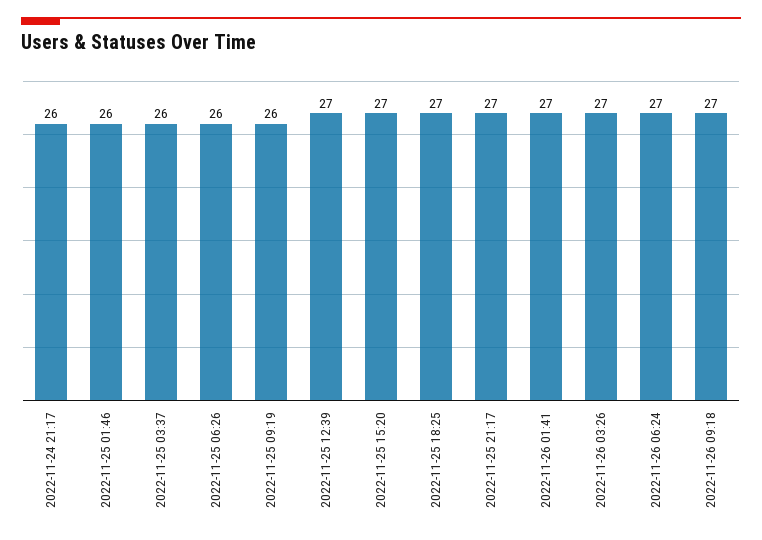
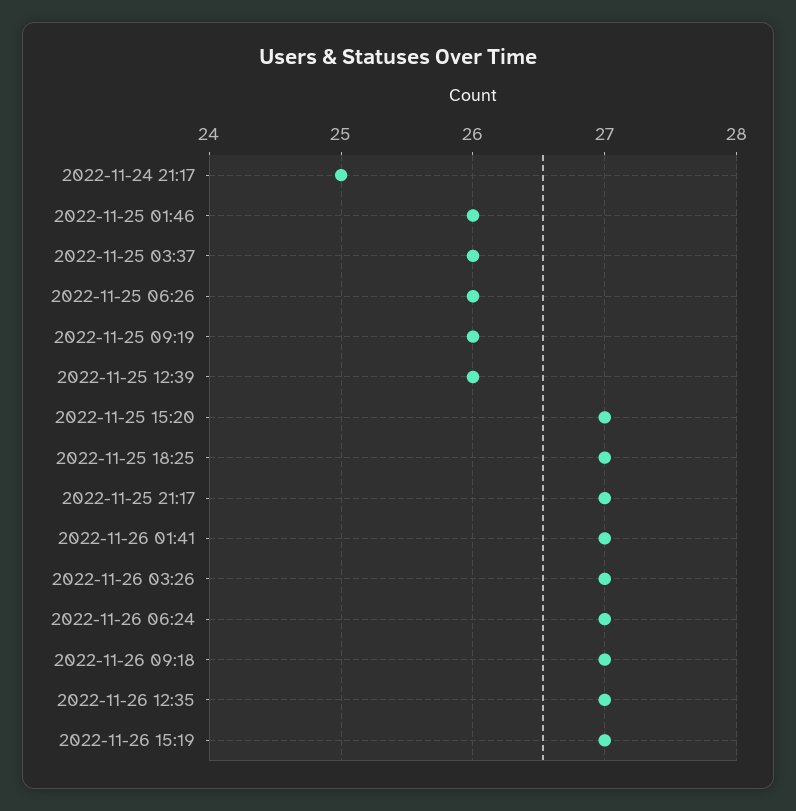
2022-11-24 21:17: 26 -> 25
2022-11-25 12:39: 27 -> 26
2022-11-26 12:35: none -> 27
2022-11-26 15:19: none -> 27

